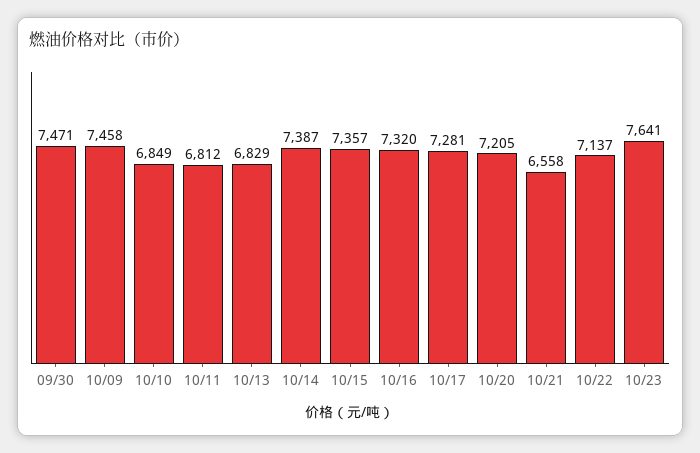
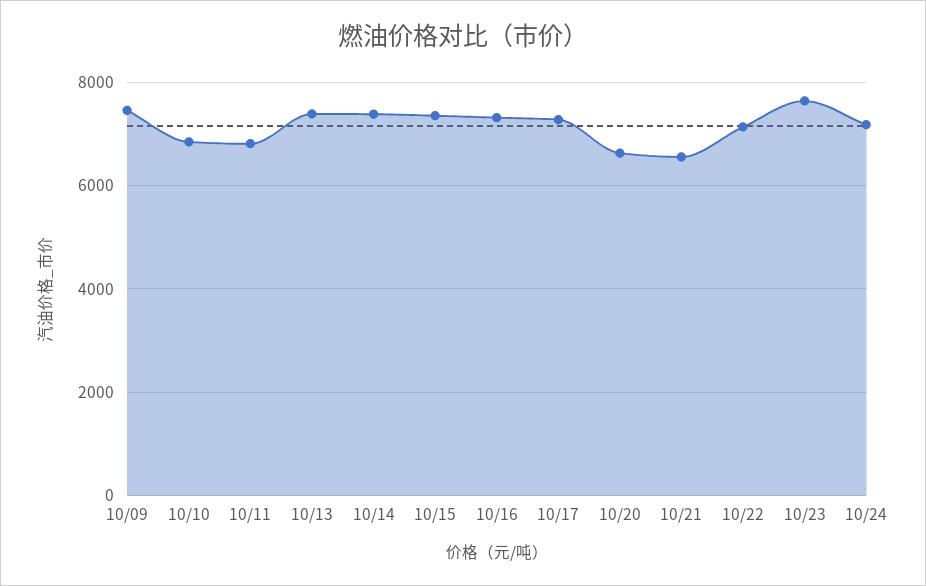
09/30: 7471 -> none
10/13: 6829 -> 7400
10/20: 7205 -> 6600
10/24: none -> 7200

